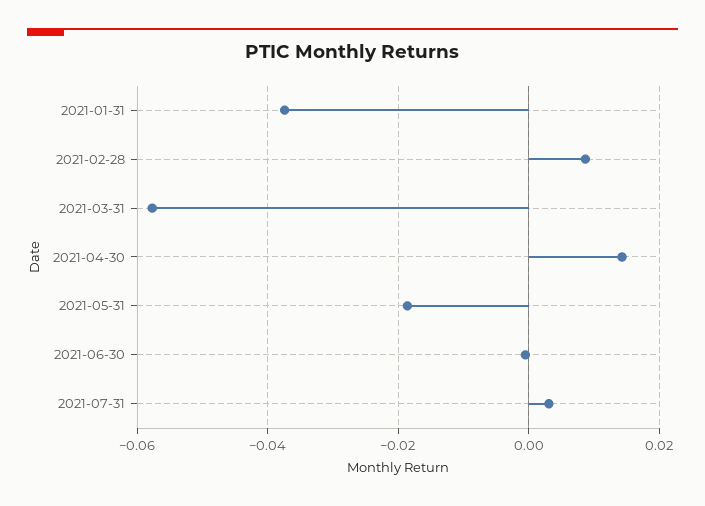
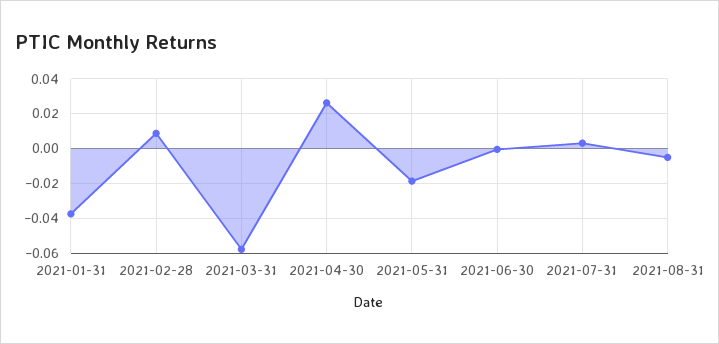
2021-04-30: 0.014 -> 0.025
2021-08-31: none -> -0.005

